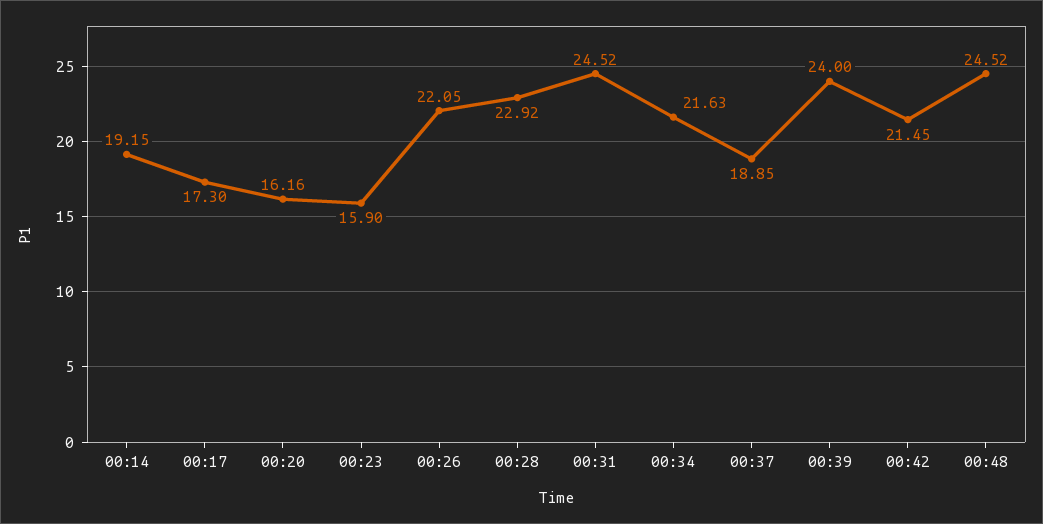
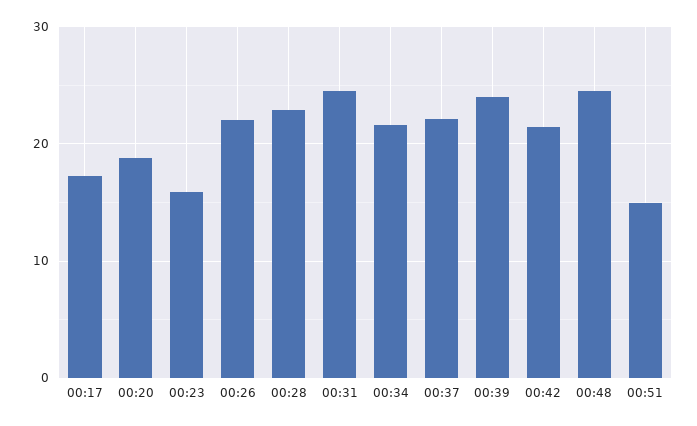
00:14: 19.15 -> none
00:20: 16.16 -> 19
00:37: 18.85 -> 22
00:51: none -> 15

